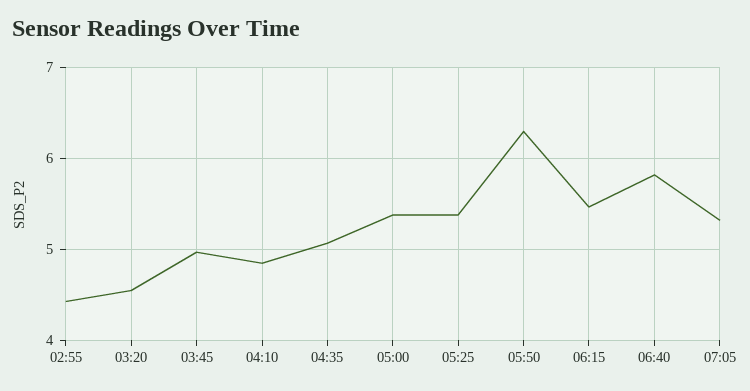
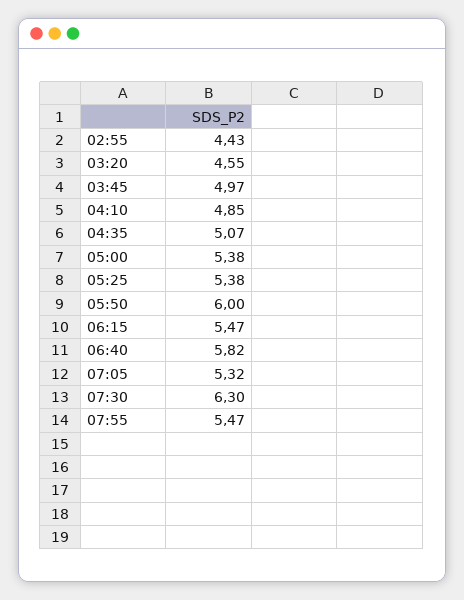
05:50: 6.3 -> 6
07:30: none -> 6.3
07:55: none -> 5.47

